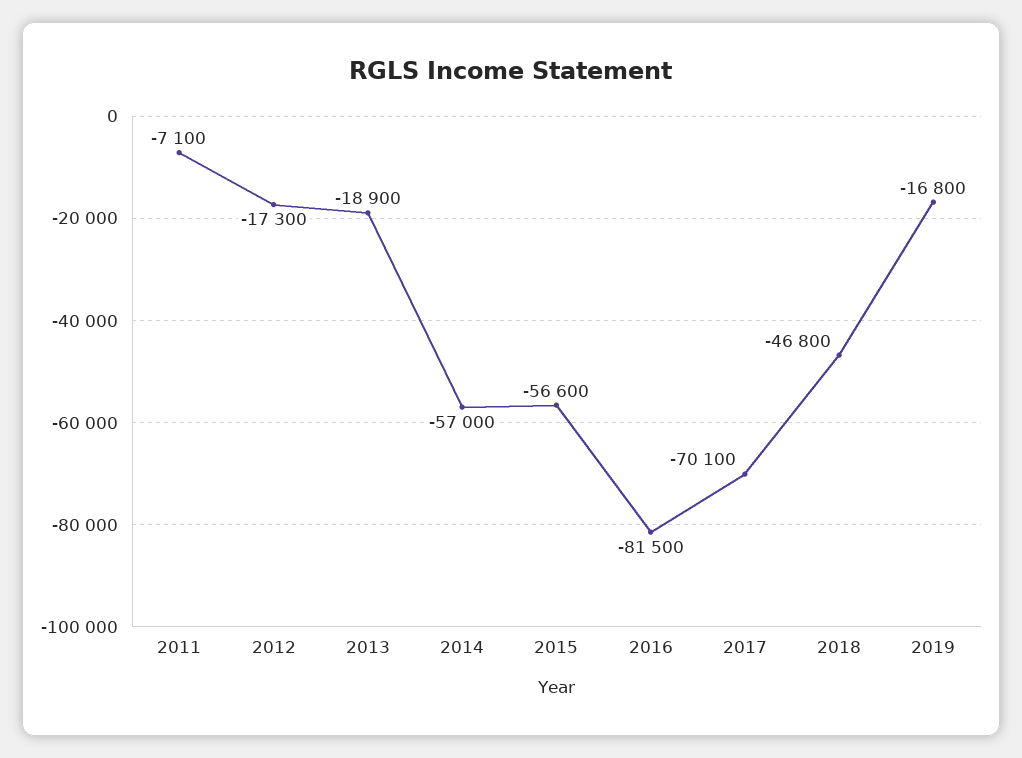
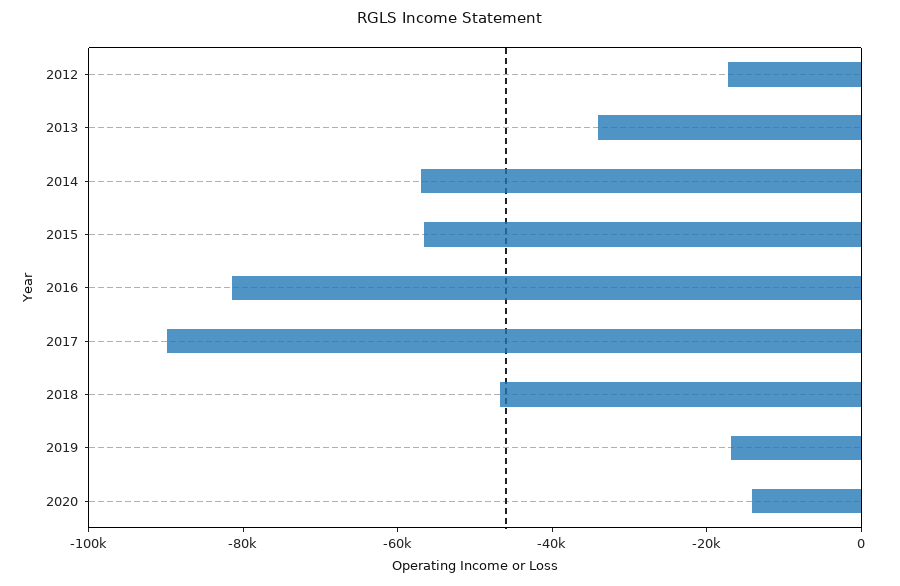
2011: -7100 -> none
2013: -18900 -> -35000
2017: -70100 -> -90000
2020: none -> -15000

